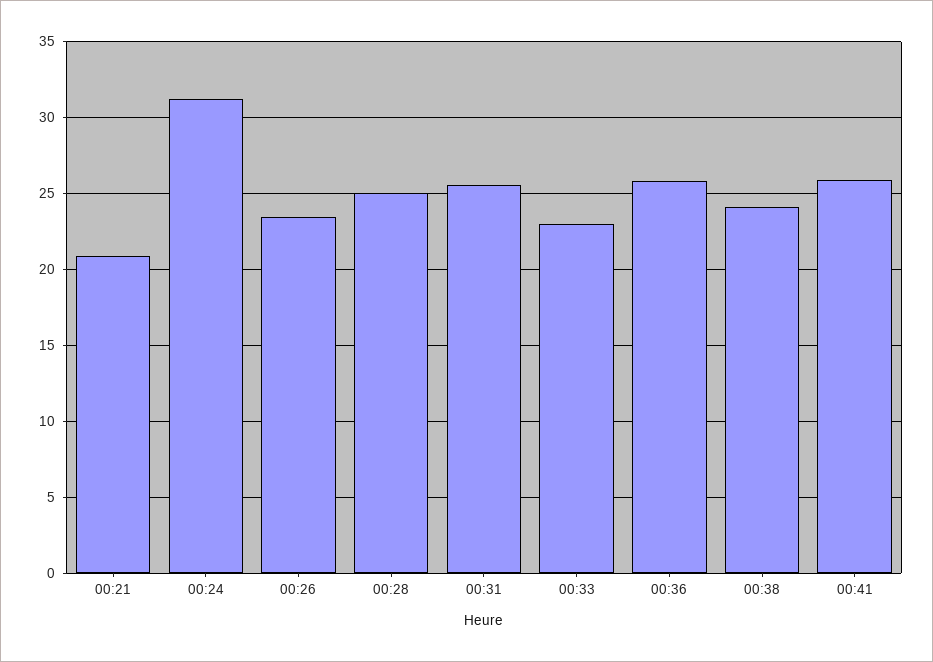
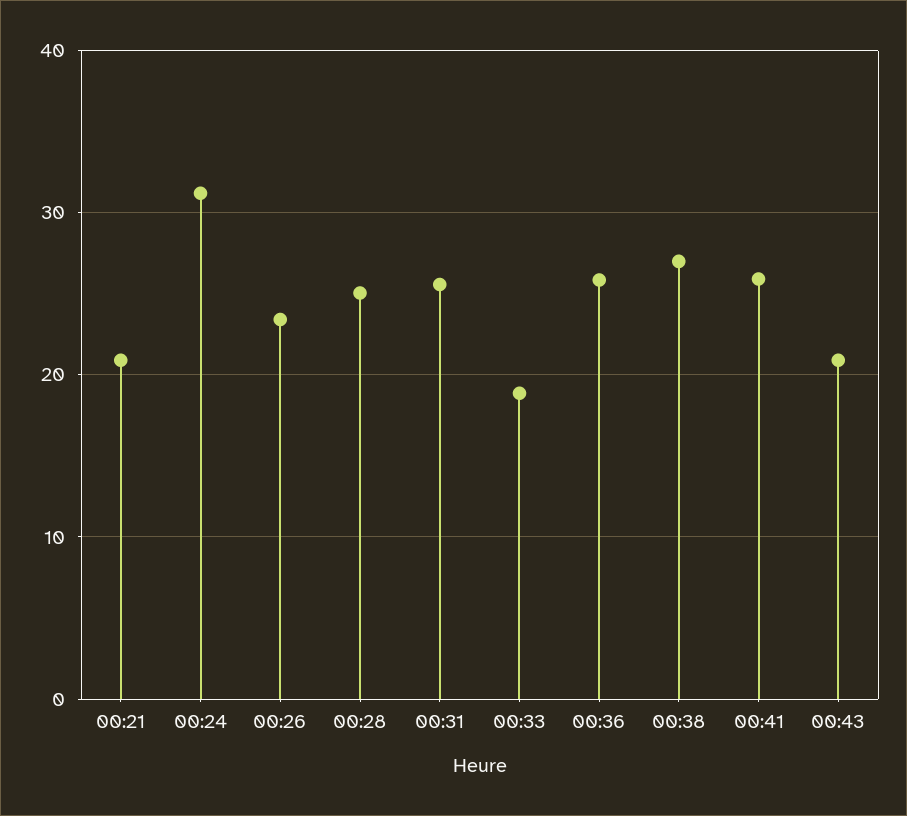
00:33: 23 -> 19
00:38: 24 -> 27
00:43: none -> 21

